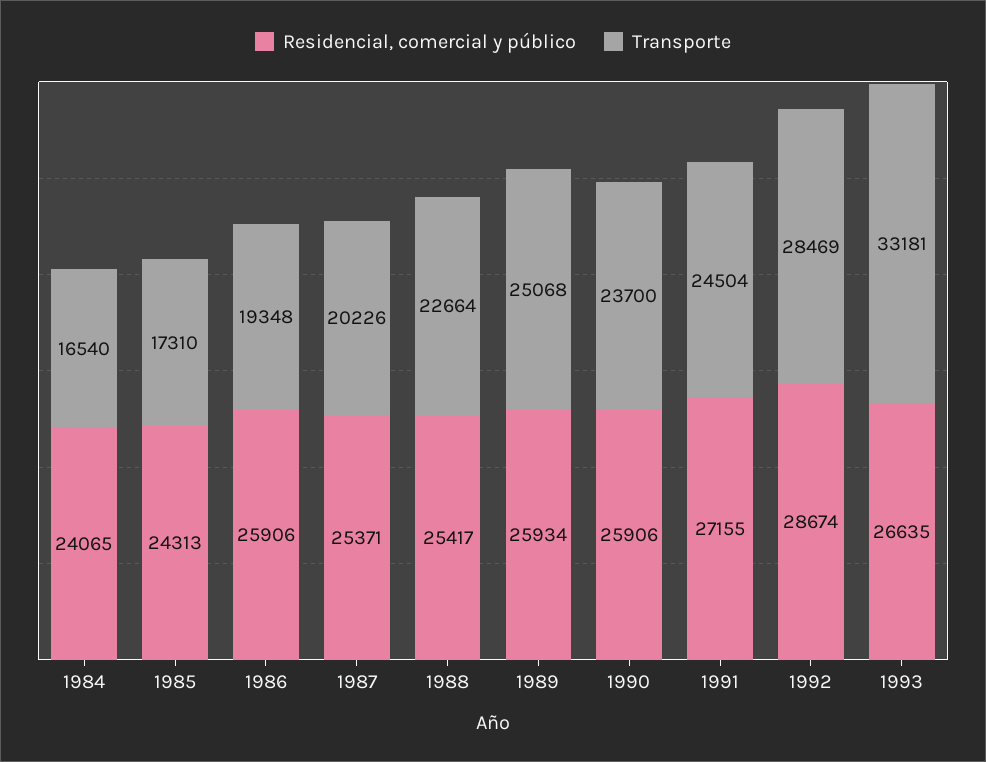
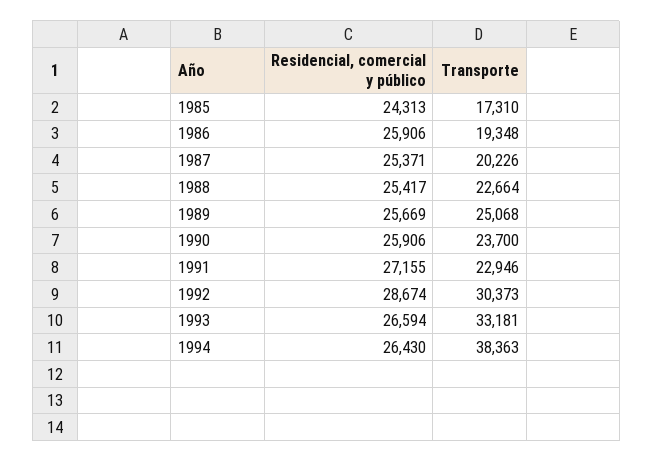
Residencial, comercial y público, 1984: 24065 -> none
Transporte, 1984: 16540 -> none
Residencial, comercial y público, 1989: 25934 -> 25669
Transporte, 1991: 24504 -> 22946
Transporte, 1992: 28469 -> 30373
Residencial, comercial y público, 1993: 26635 -> 26594
Residencial, comercial y público, 1994: none -> 26430
Transporte, 1994: none -> 38363

